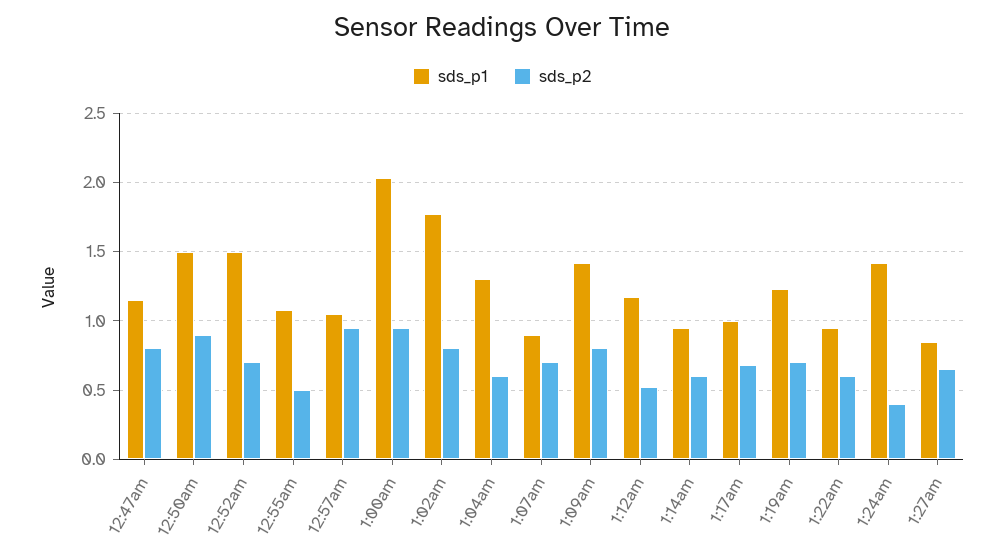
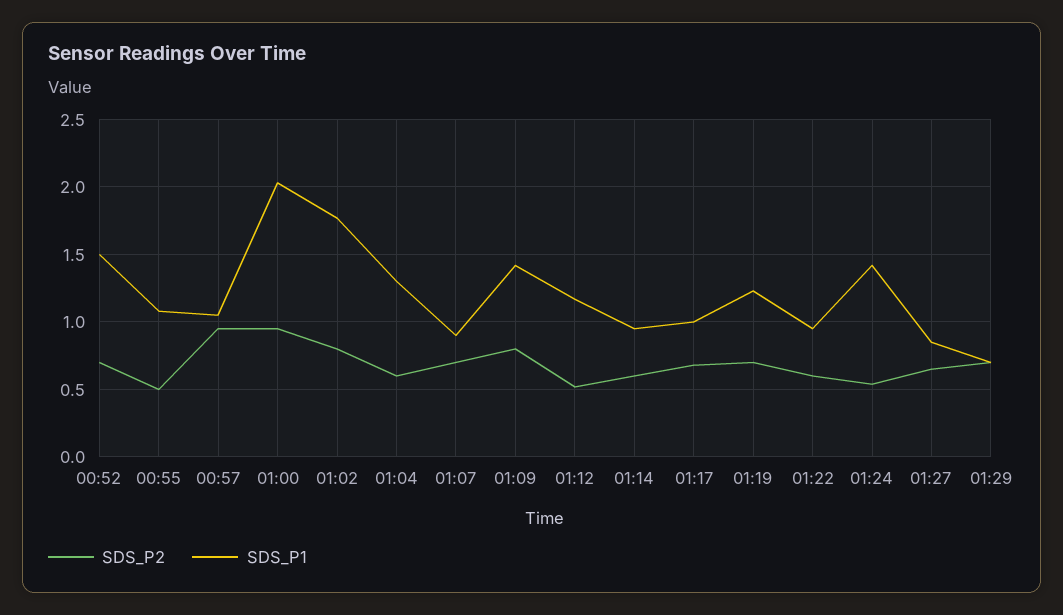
sds_p1, 12:47am: 1.15 -> none
sds_p2, 12:47am: 0.8 -> none
sds_p1, 12:50am: 1.5 -> none
sds_p2, 12:50am: 0.9 -> none
sds_p2, 1:24am: 0.4 -> 0.55
sds_p2, 01:29: none -> 0.7
sds_p1, 01:29: none -> 0.7

